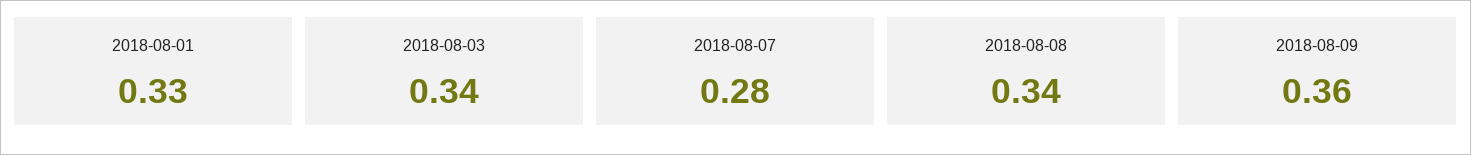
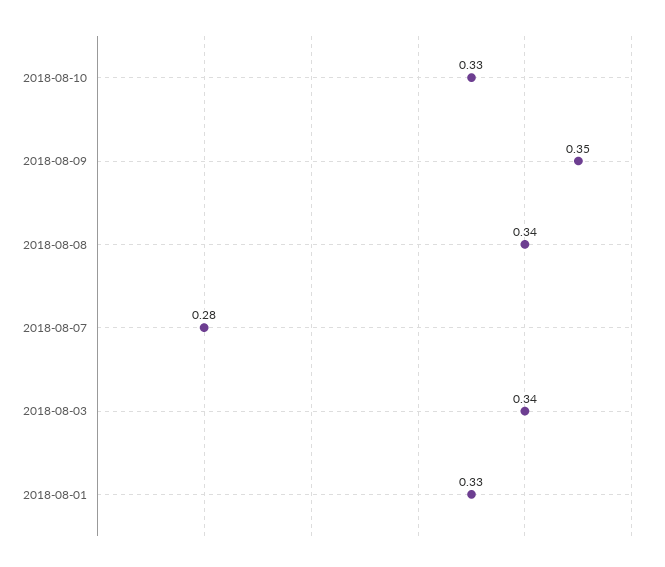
2018-08-09: 0.36 -> 0.35
2018-08-10: none -> 0.33

